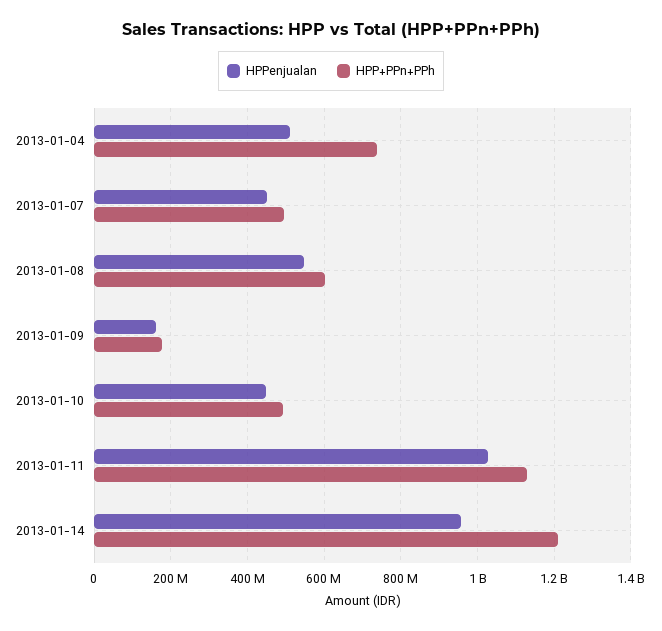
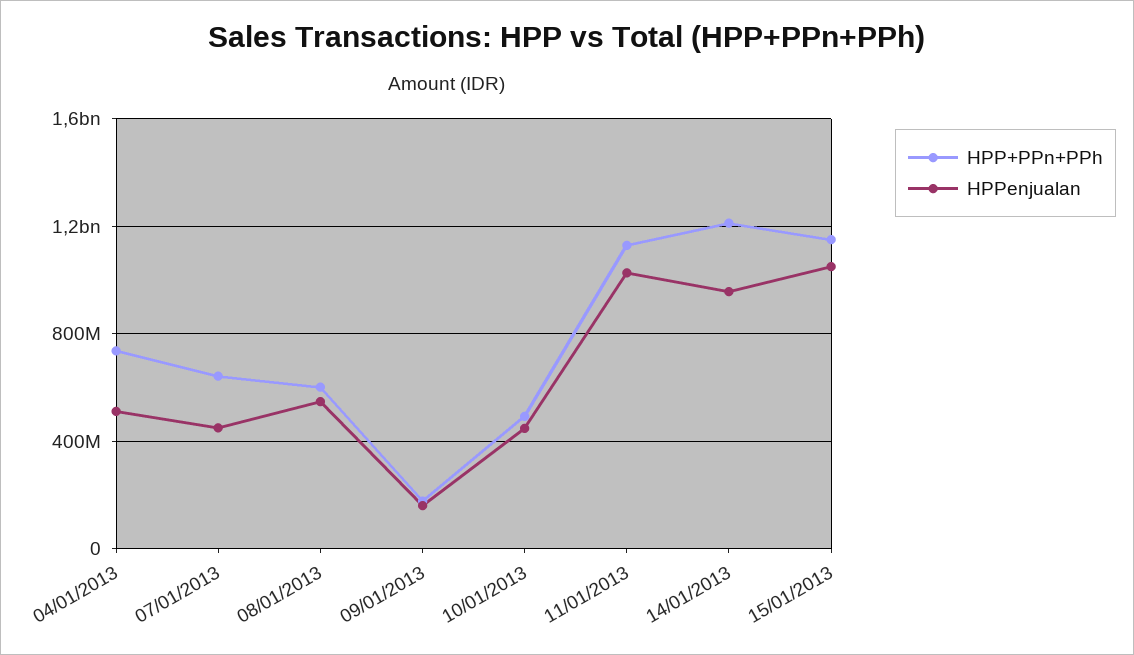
HPP+PPn+PPh, 2013-01-07: 500000000 -> 650000000
HPP+PPn+PPh, 15/01/2013: none -> 1150000000
HPPenjualan, 15/01/2013: none -> 1050000000

